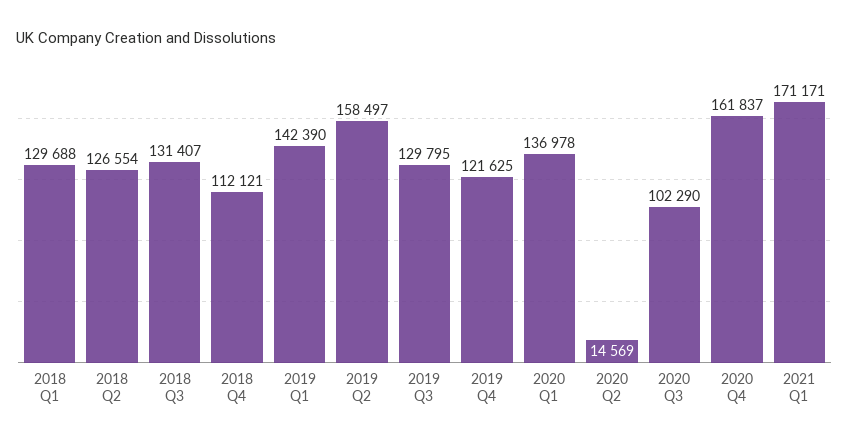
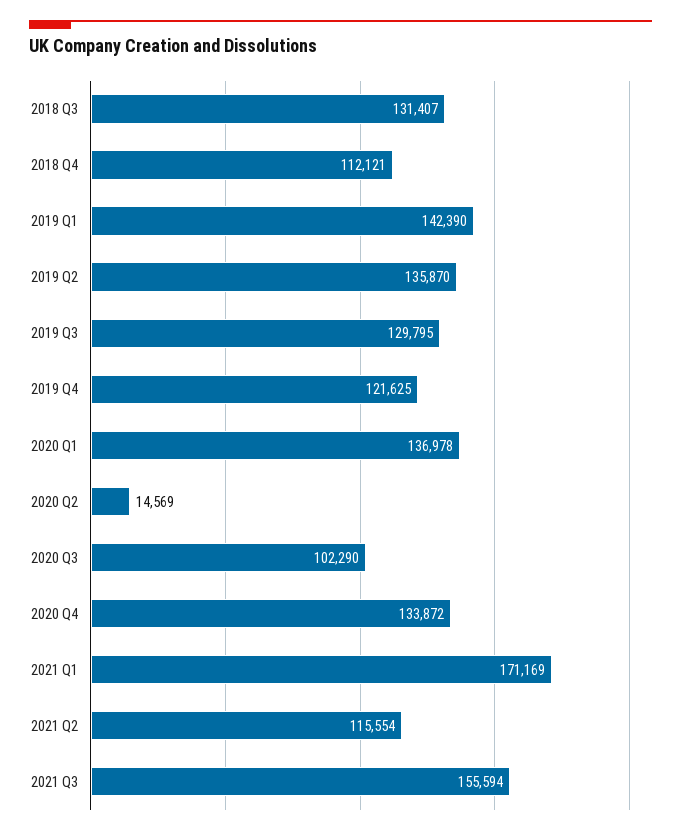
2018 Q1: 129688 -> none
2018 Q2: 126554 -> none
2019 Q2: 158497 -> 135870
2020 Q4: 161837 -> 133872
2021 Q1: 171171 -> 171169
2021 Q2: none -> 115554
2021 Q3: none -> 155594

